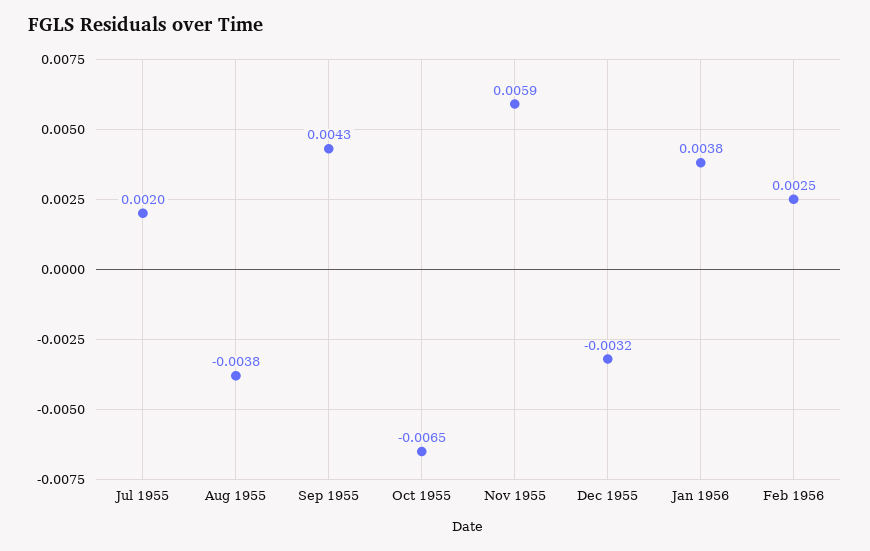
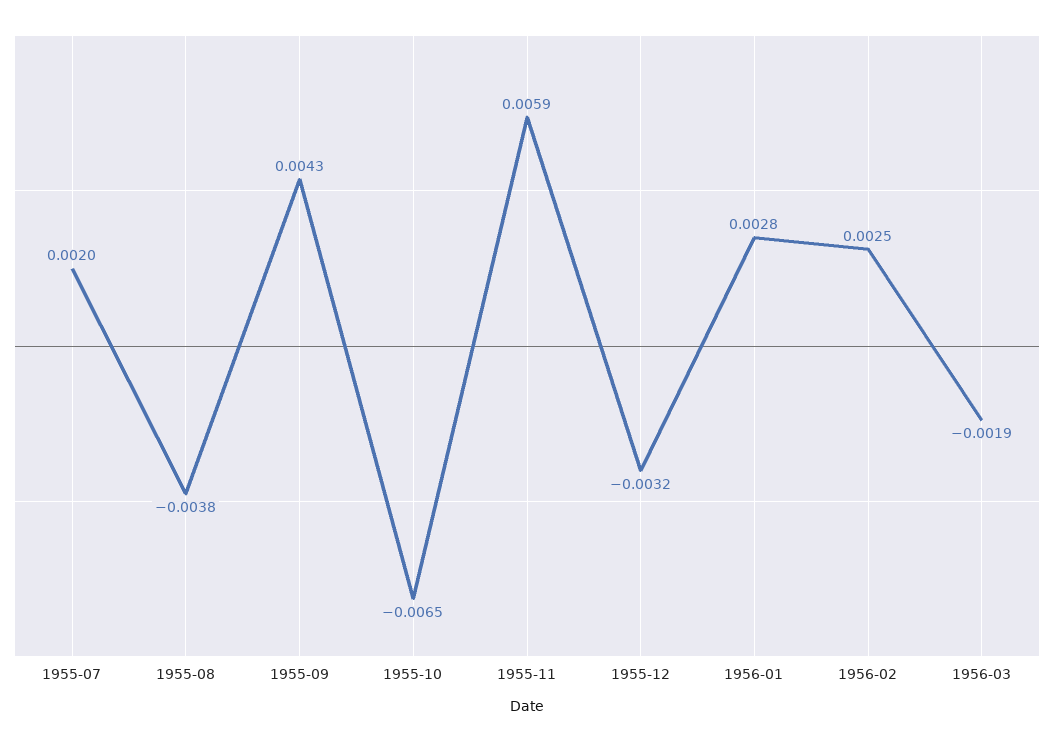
Jan 1956: 0.0038 -> 0.0028
1956-03: none -> -0.0019

